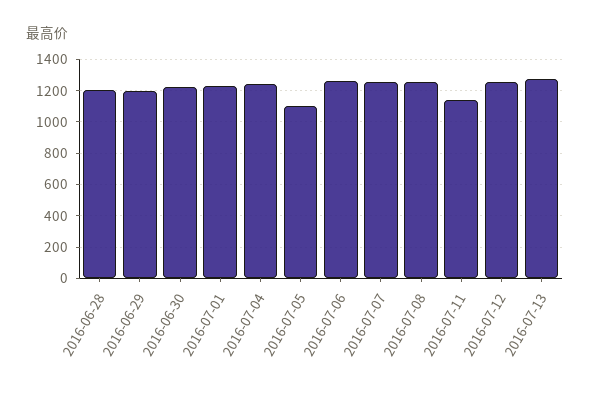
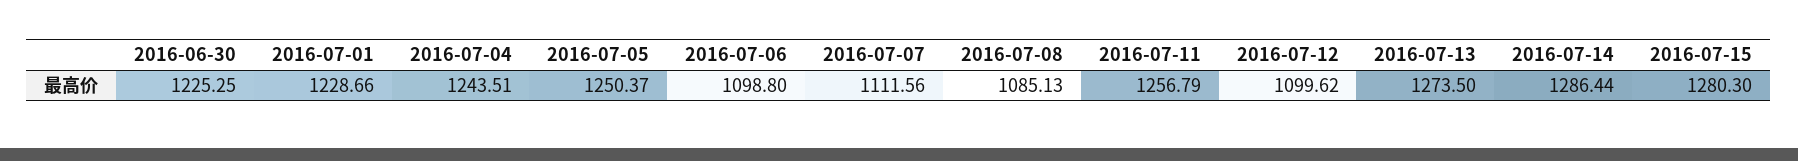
2016-06-28: 1200 -> none
2016-06-29: 1200 -> none
2016-07-05: 1100 -> 1250.37
2016-07-06: 1250 -> 1098.8
2016-07-07: 1250 -> 1111.56
2016-07-08: 1250 -> 1085.13
2016-07-11: 1150 -> 1256.79
2016-07-12: 1250 -> 1099.62
2016-07-14: none -> 1286.44
2016-07-15: none -> 1280.3

